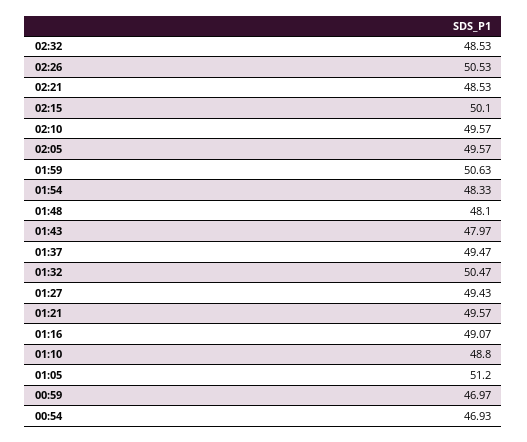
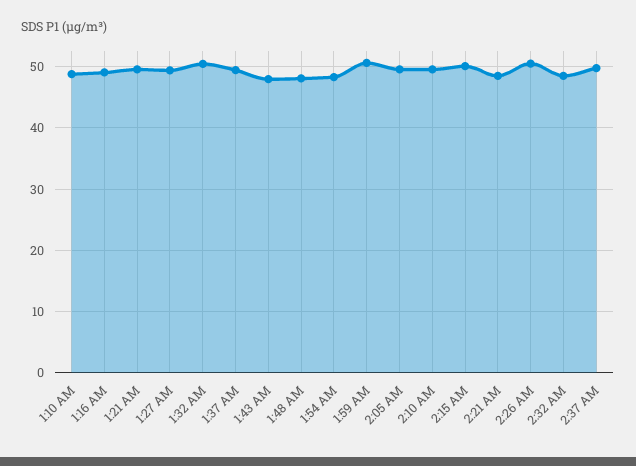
01:05: 51.2 -> none
00:59: 46.97 -> none
00:54: 46.93 -> none
2:37 AM: none -> 50

